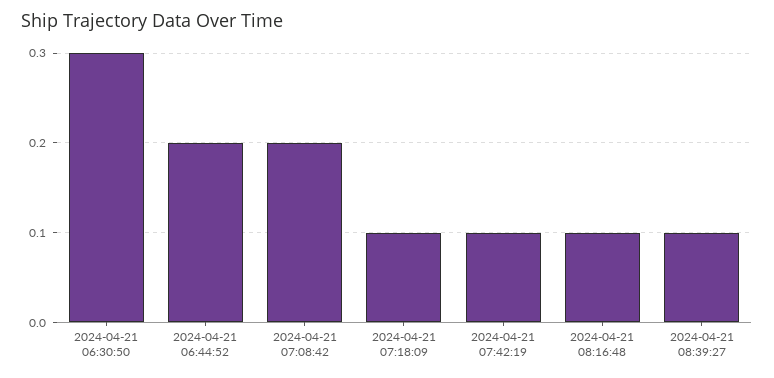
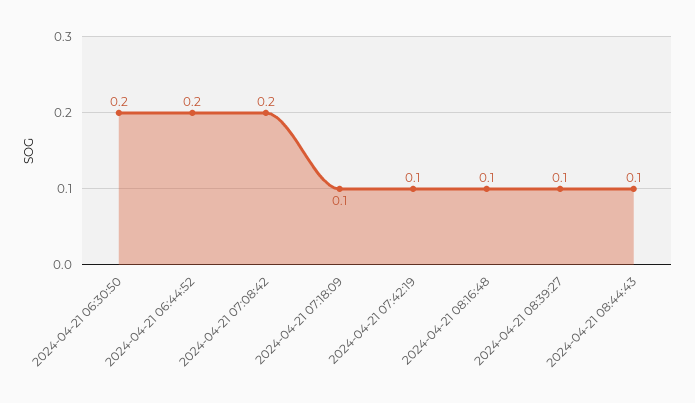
2024-04-21 06:30:50: 0.3 -> 0.2
2024-04-21 08:44:43: none -> 0.1

